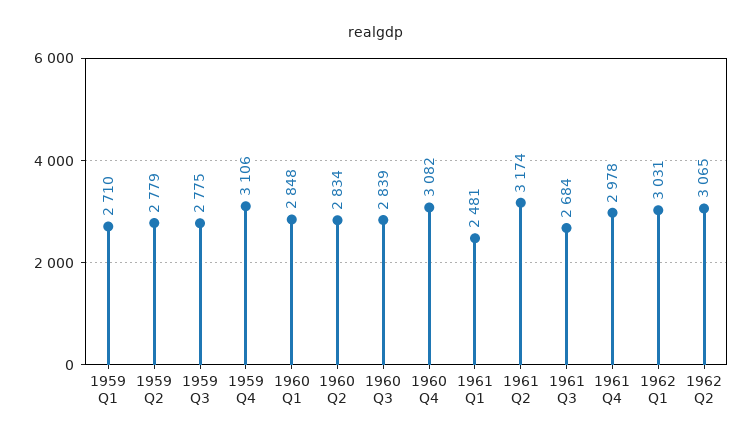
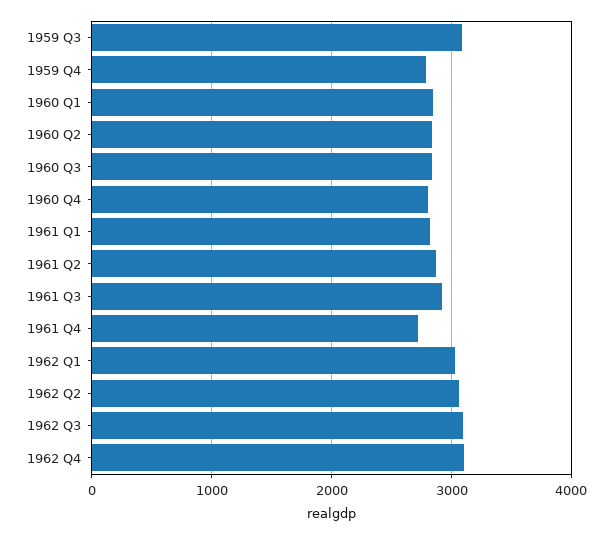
1959 Q1: 2710 -> none
1959 Q2: 2779 -> none
1959 Q3: 2775 -> 3100
1959 Q4: 3106 -> 2800
1960 Q4: 3082 -> 2800
1961 Q1: 2481 -> 2800
1961 Q2: 3174 -> 2900
1961 Q3: 2684 -> 2900
1961 Q4: 2978 -> 2700
1962 Q3: none -> 3100
1962 Q4: none -> 3100

